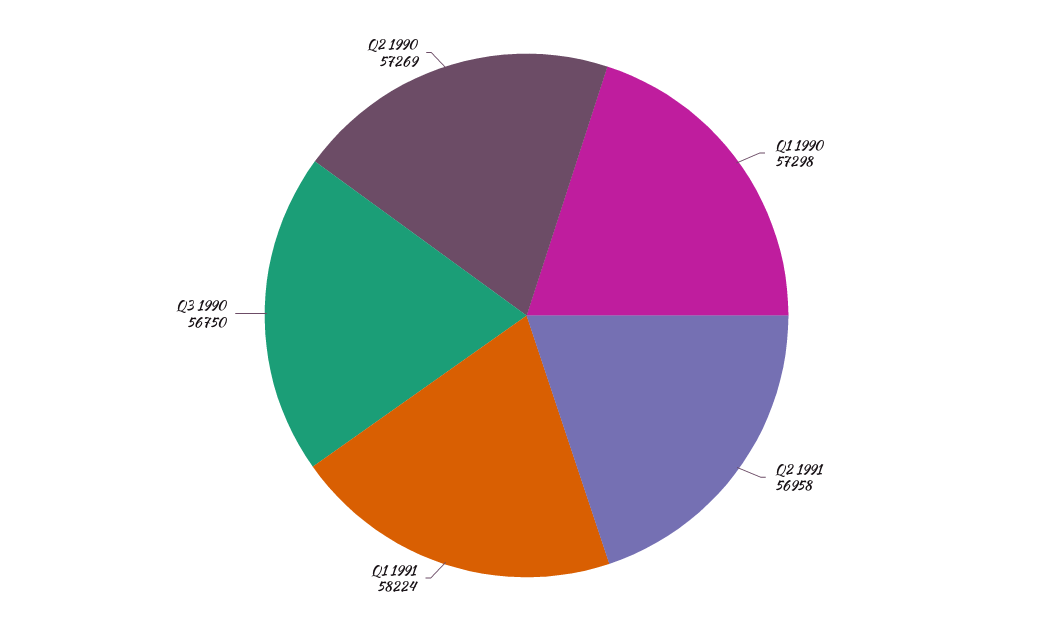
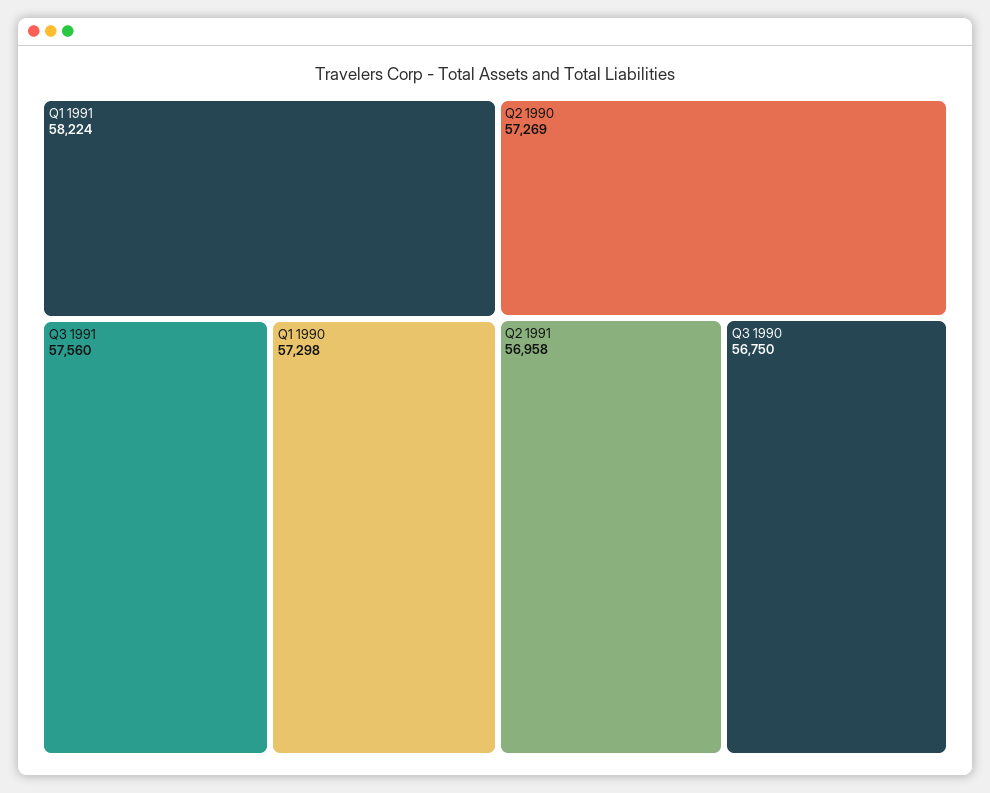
Q3 1991: none -> 57560

